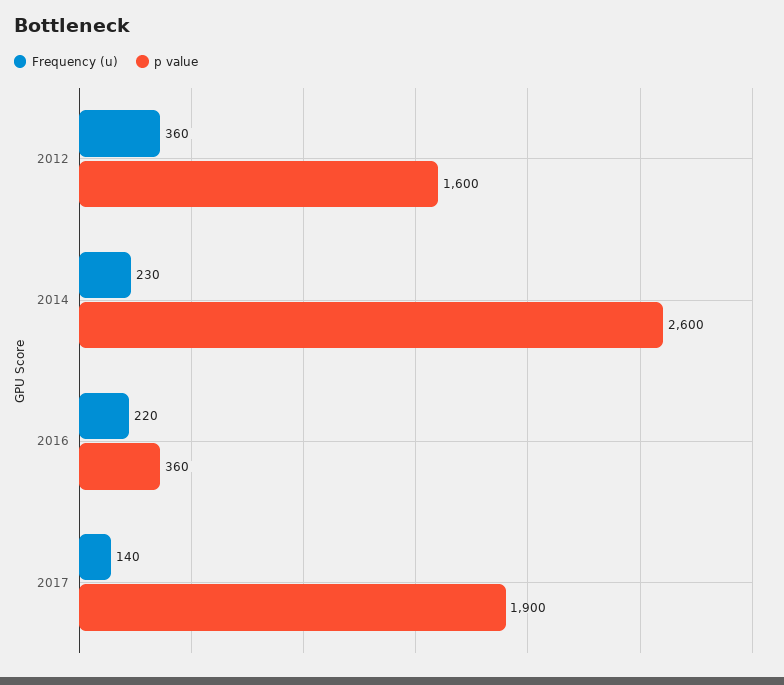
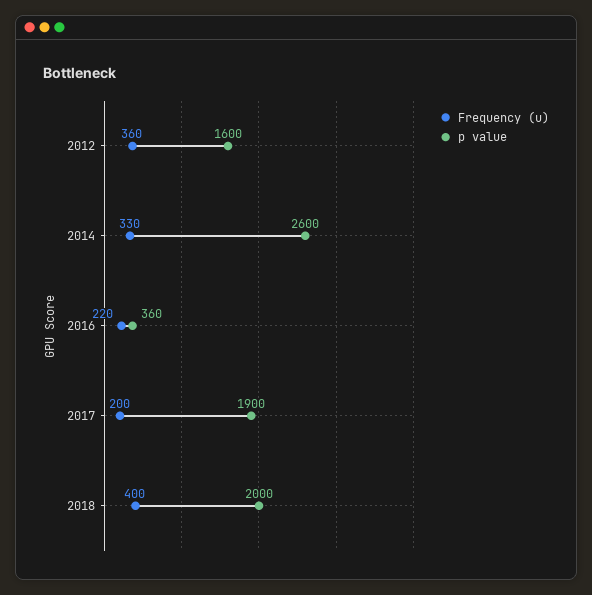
Frequency (u), 2014: 230 -> 330
Frequency (u), 2017: 140 -> 200
Frequency (u), 2018: none -> 400
p value, 2018: none -> 2000

